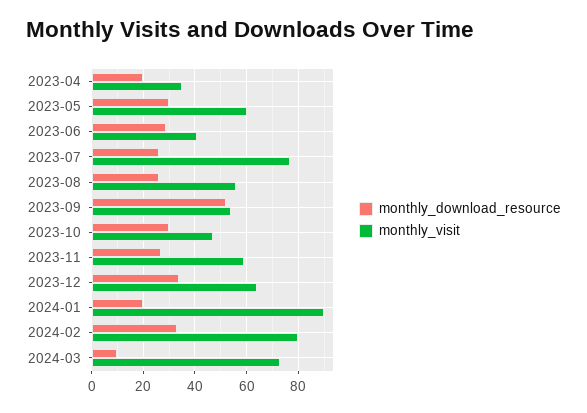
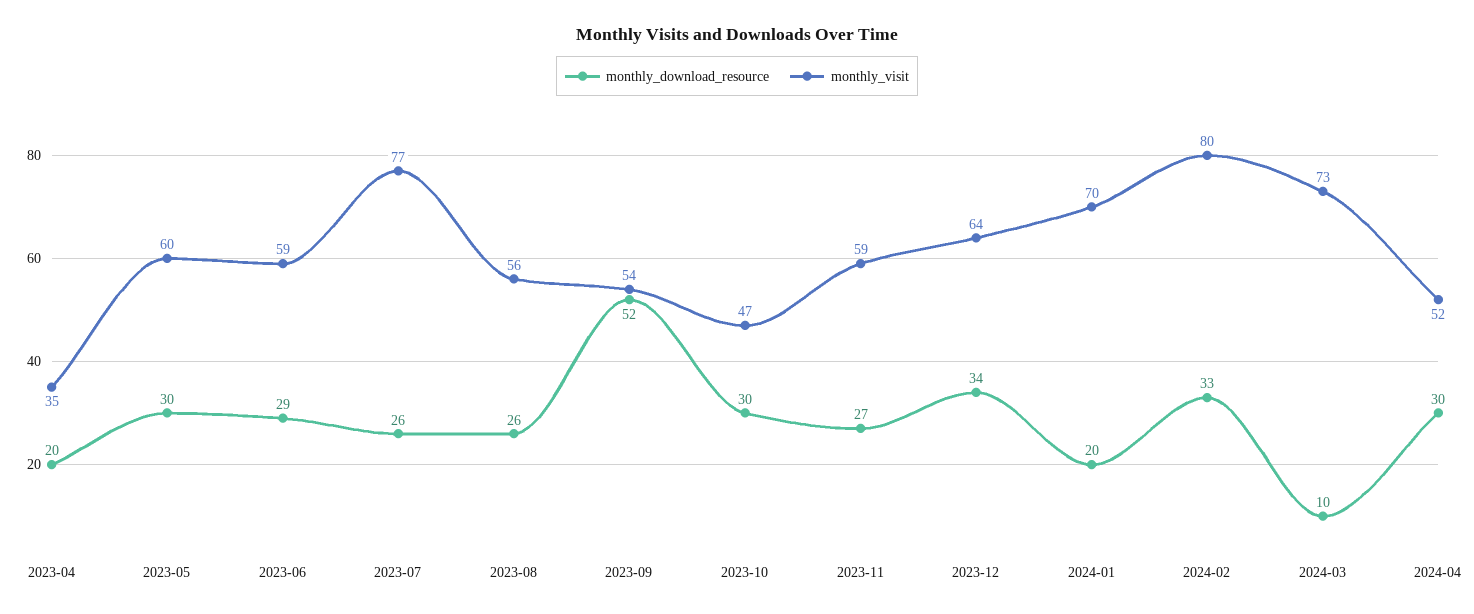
monthly_visit, 2023-06: 40 -> 59
monthly_visit, 2024-01: 90 -> 70
monthly_download_resource, 2024-04: none -> 30
monthly_visit, 2024-04: none -> 52

